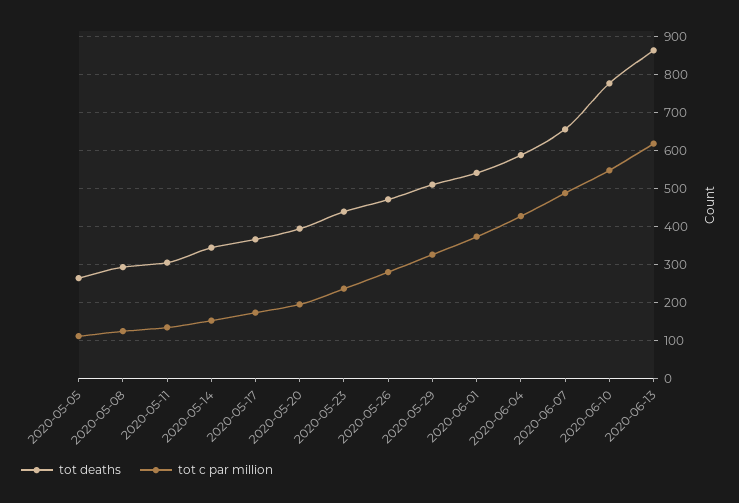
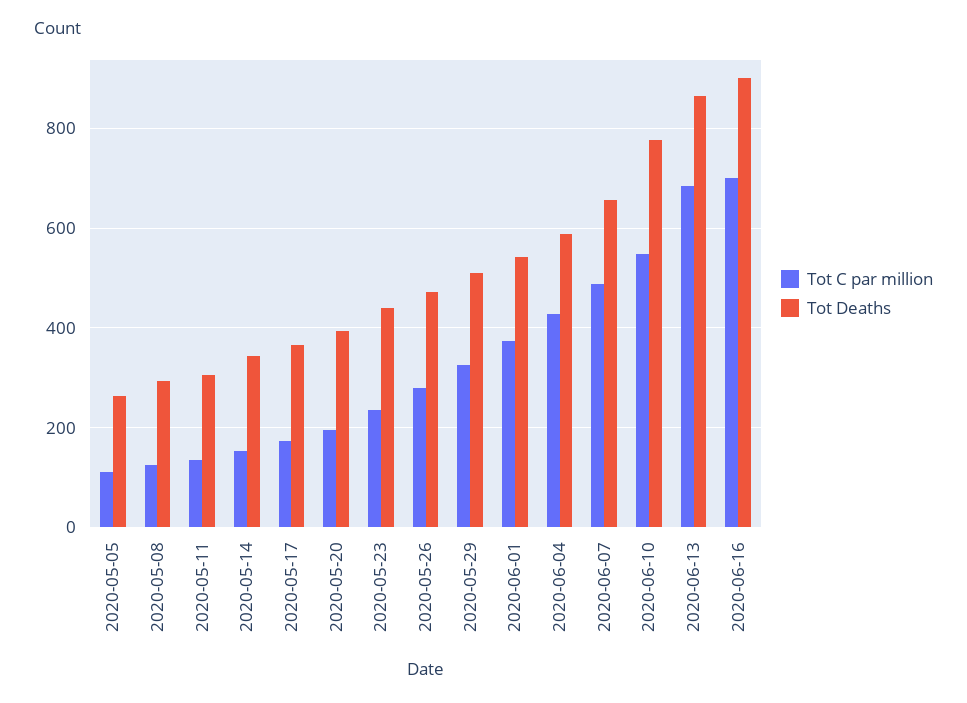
tot c par million, 2020-06-13: 620 -> 680
tot c par million, 2020-06-16: none -> 700
tot deaths, 2020-06-16: none -> 900

